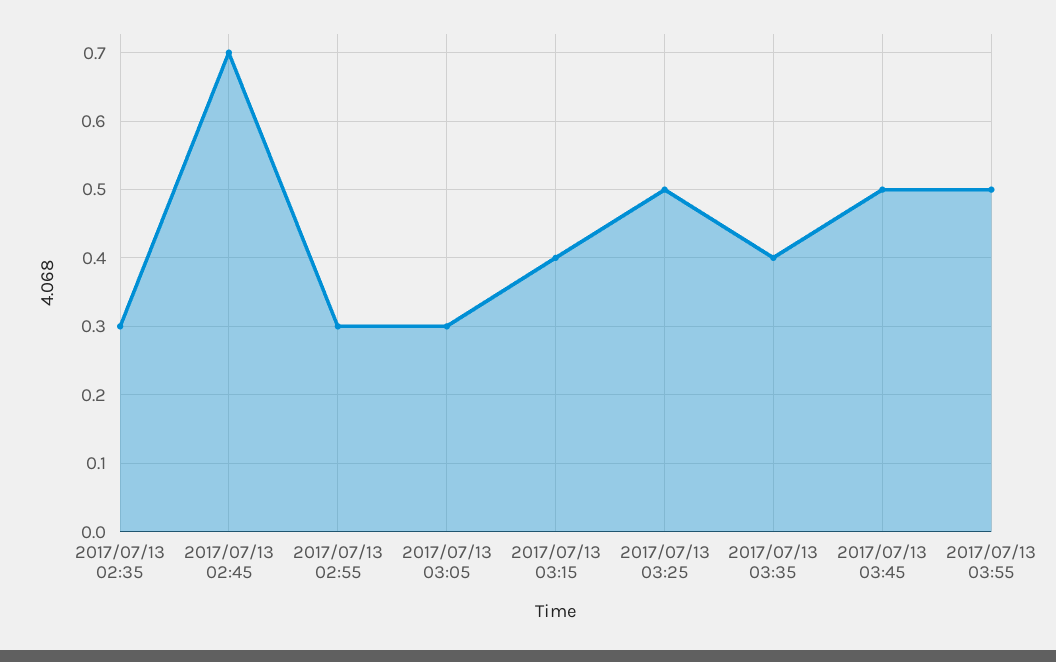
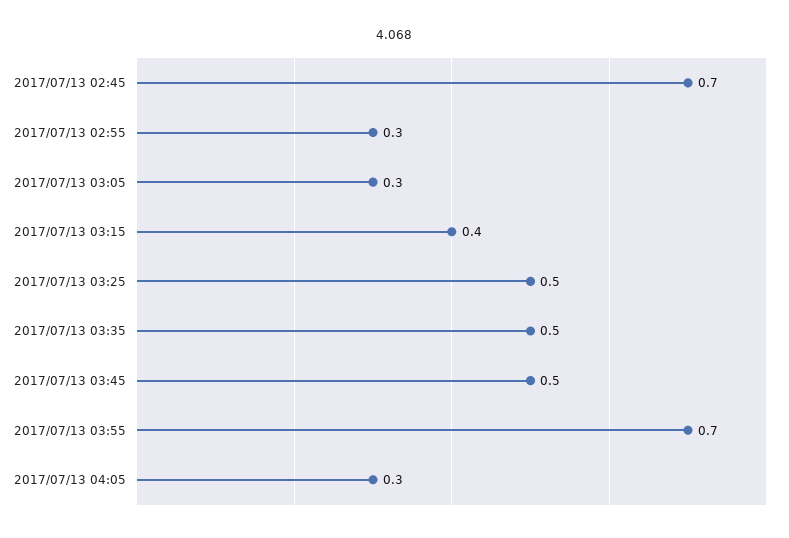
2017/07/13 02:35: 0.3 -> none
2017/07/13 03:35: 0.4 -> 0.5
2017/07/13 03:55: 0.5 -> 0.7
2017/07/13 04:05: none -> 0.3

